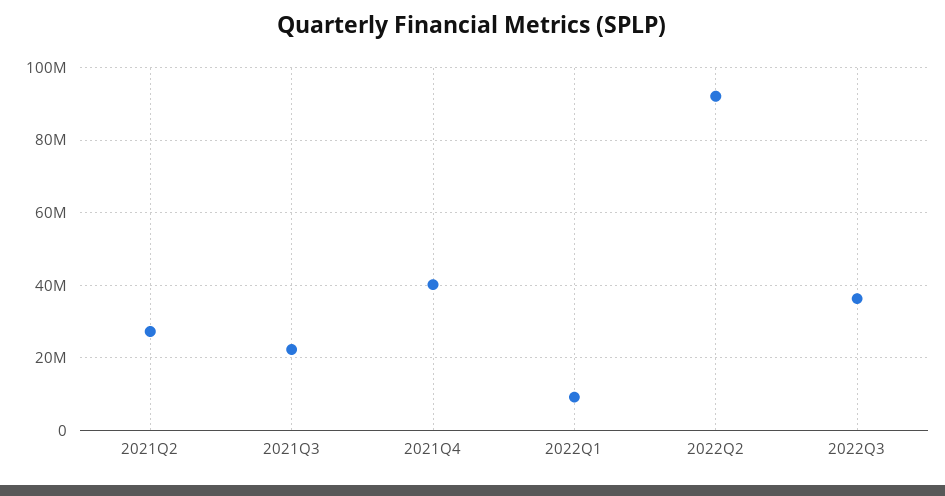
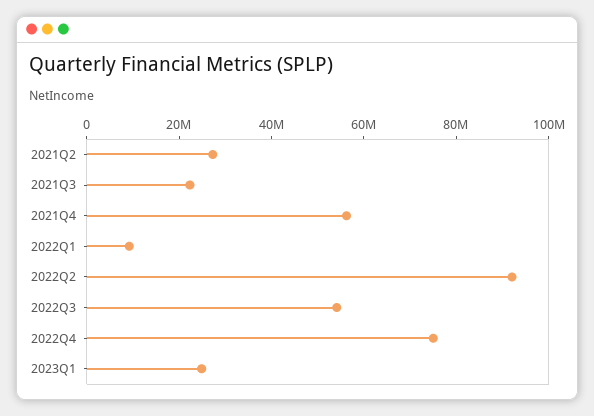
2021Q4: 40000000 -> 55000000
2022Q3: 36000000 -> 55000000
2022Q4: none -> 75000000
2023Q1: none -> 25000000

